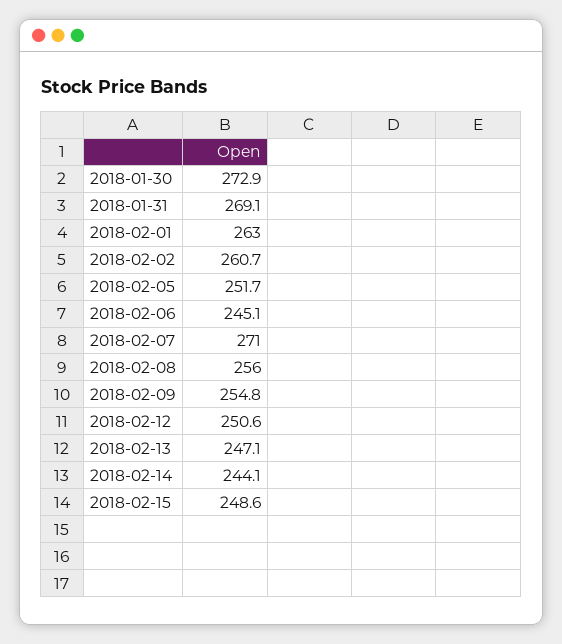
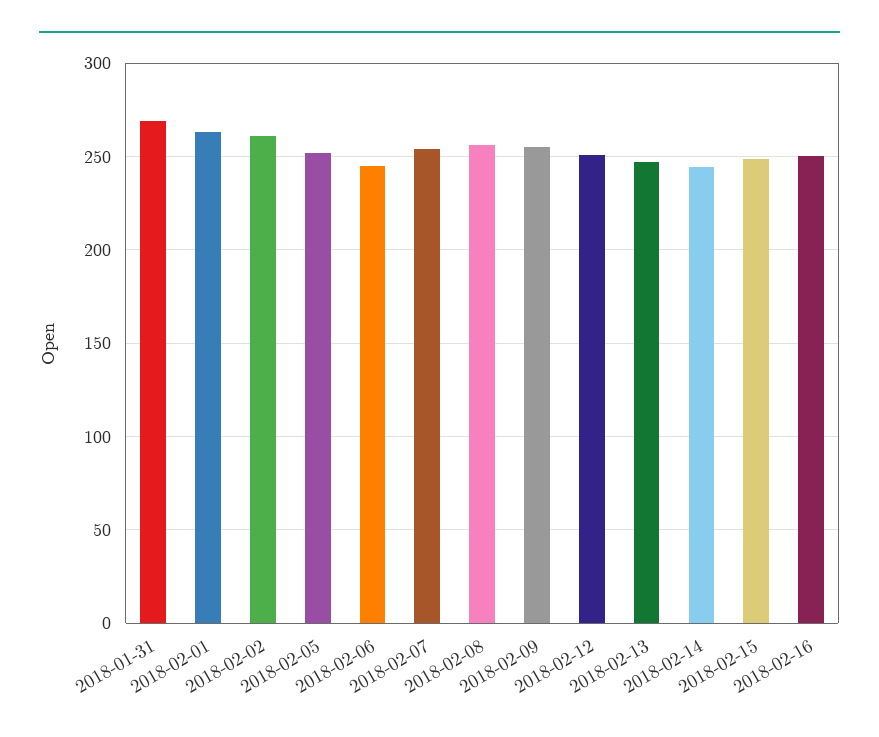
2018-01-30: 272.9 -> none
2018-02-07: 271 -> 255
2018-02-16: none -> 250

